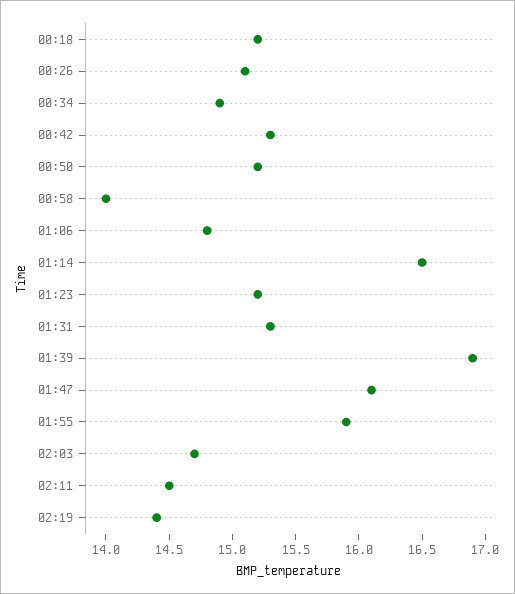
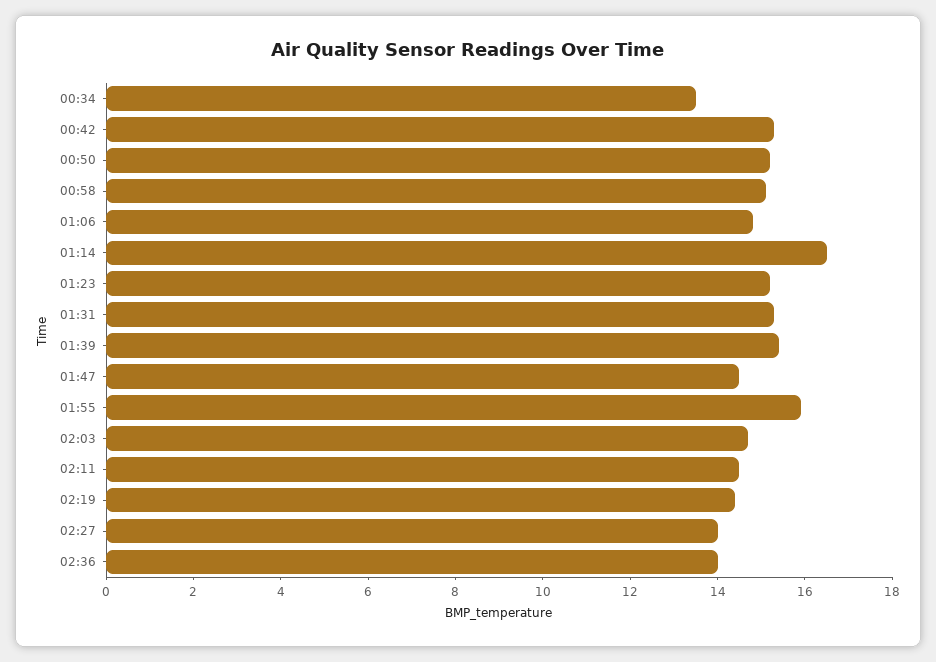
00:18: 15.2 -> none
00:26: 15.1 -> none
00:34: 14.9 -> 13.5
00:58: 14 -> 15
01:39: 16.9 -> 15.5
01:47: 16.1 -> 14.5
02:27: none -> 14
02:36: none -> 14

